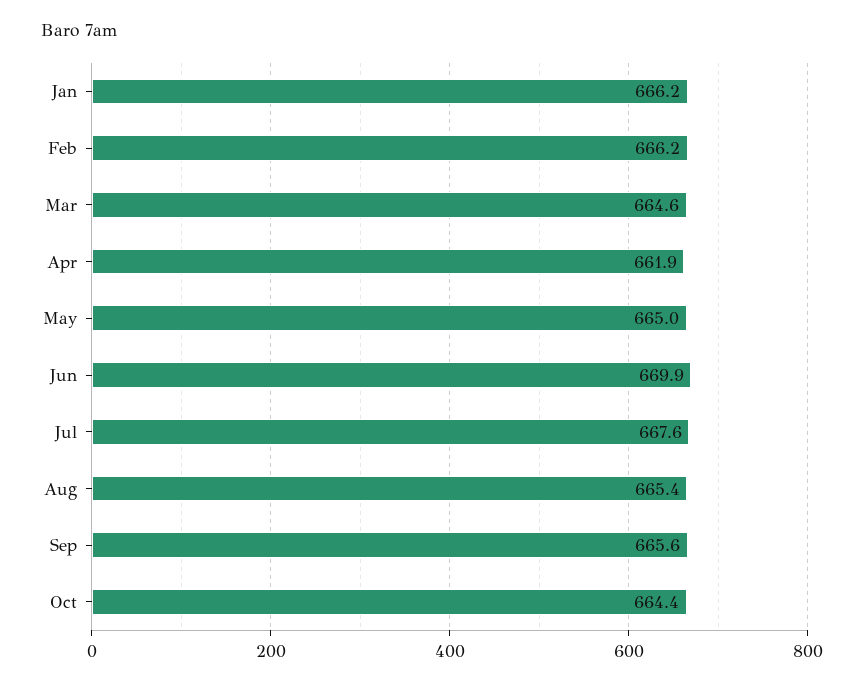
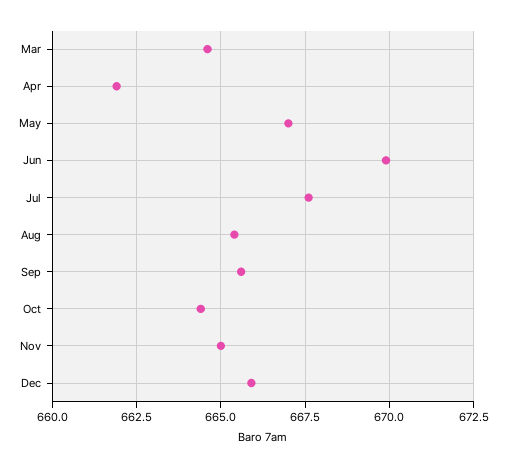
Jan: 666.2 -> none
Feb: 666.2 -> none
May: 665 -> 667
Nov: none -> 665
Dec: none -> 666

